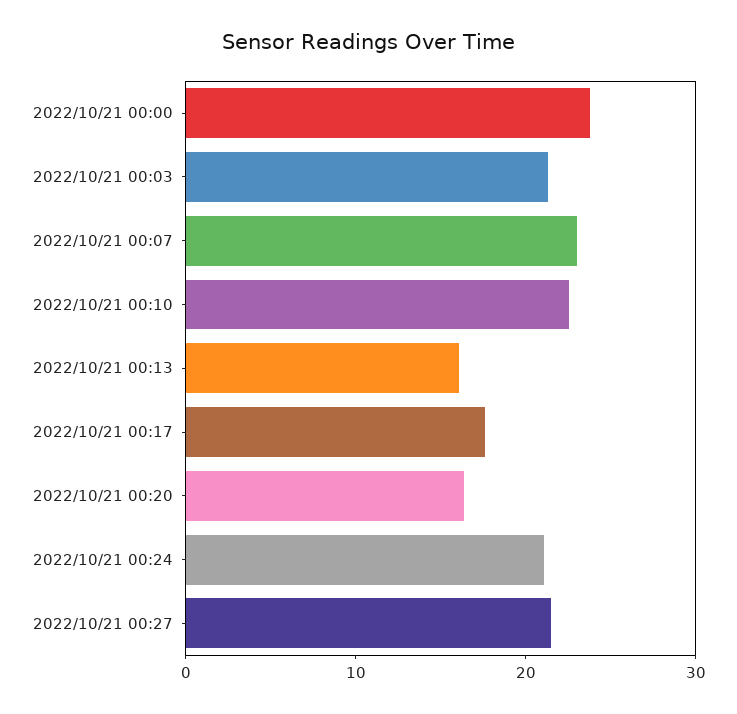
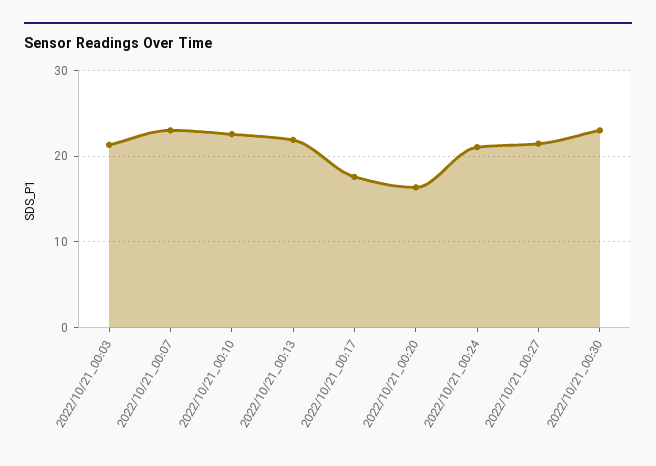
2022/10/21 00:00: 24 -> none
2022/10/21 00:13: 16 -> 22
2022/10/21_00:30: none -> 23

